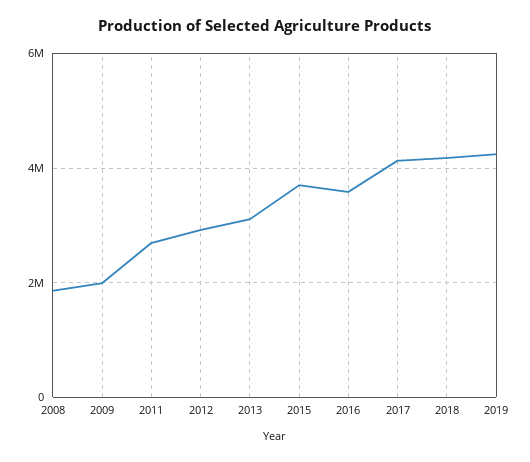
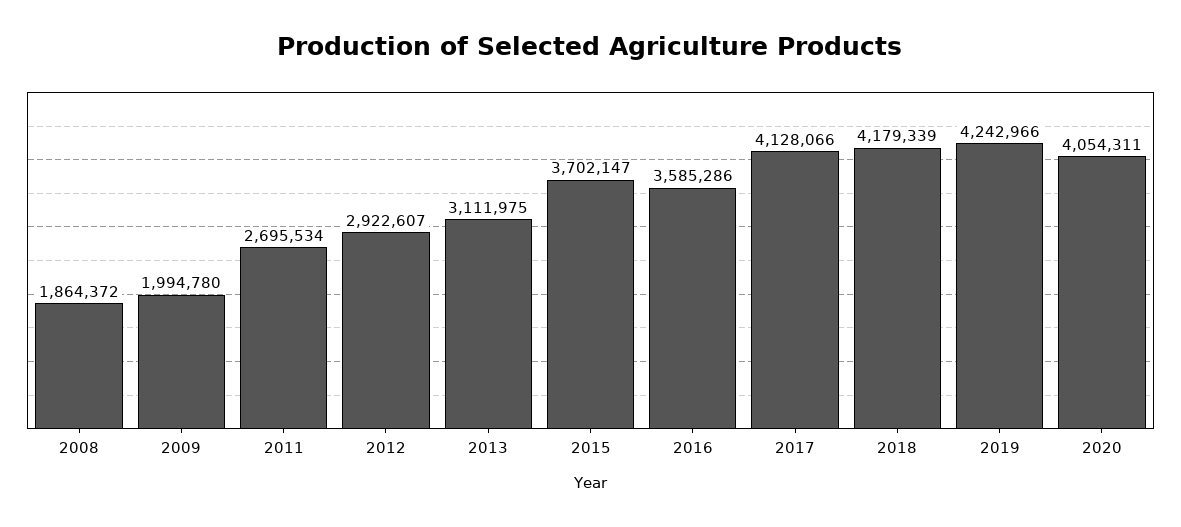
2020: none -> 4054311

